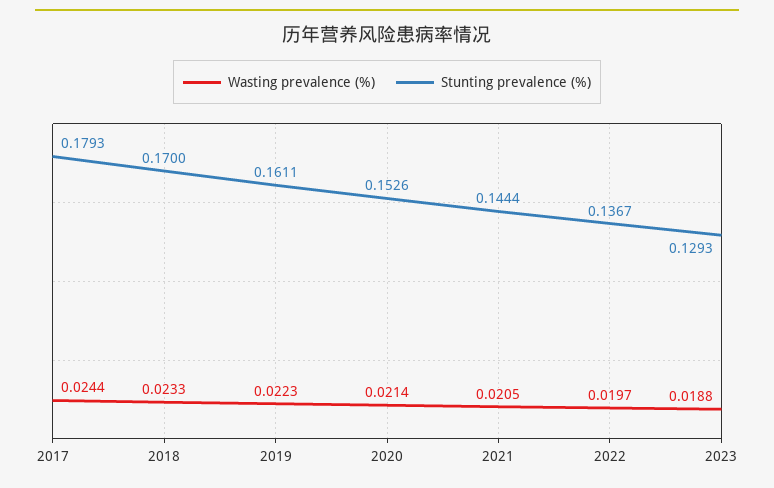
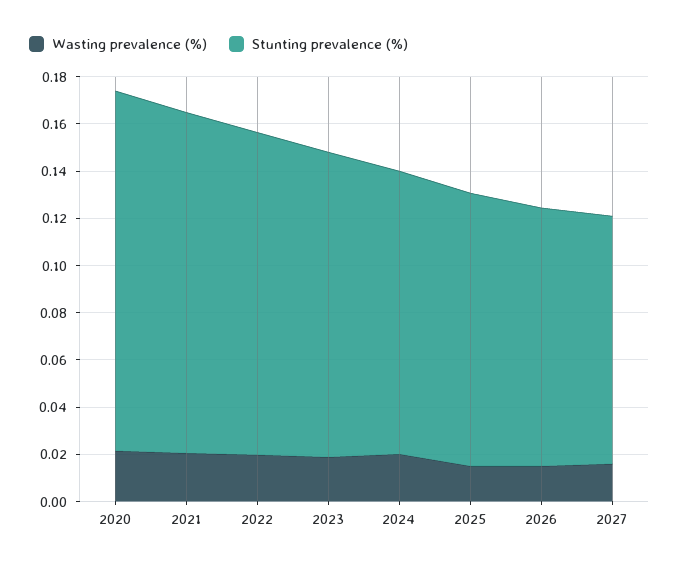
Wasting prevalence (%), 2017: 0.0244 -> none
Stunting prevalence (%), 2017: 0.1793 -> none
Wasting prevalence (%), 2018: 0.0233 -> none
Stunting prevalence (%), 2018: 0.17 -> none
Wasting prevalence (%), 2019: 0.0223 -> none
Stunting prevalence (%), 2019: 0.1611 -> none
Wasting prevalence (%), 2024: none -> 0.02
Stunting prevalence (%), 2024: none -> 0.12
Wasting prevalence (%), 2025: none -> 0.015
Stunting prevalence (%), 2025: none -> 0.115
Wasting prevalence (%), 2026: none -> 0.015
Stunting prevalence (%), 2026: none -> 0.11
Wasting prevalence (%), 2027: none -> 0.015
Stunting prevalence (%), 2027: none -> 0.105

